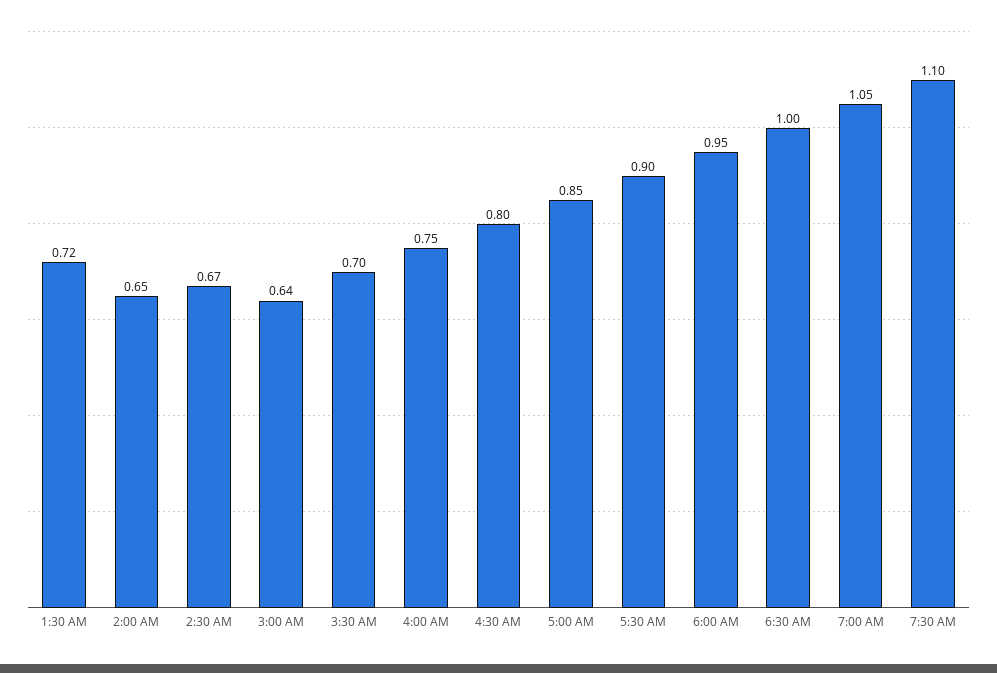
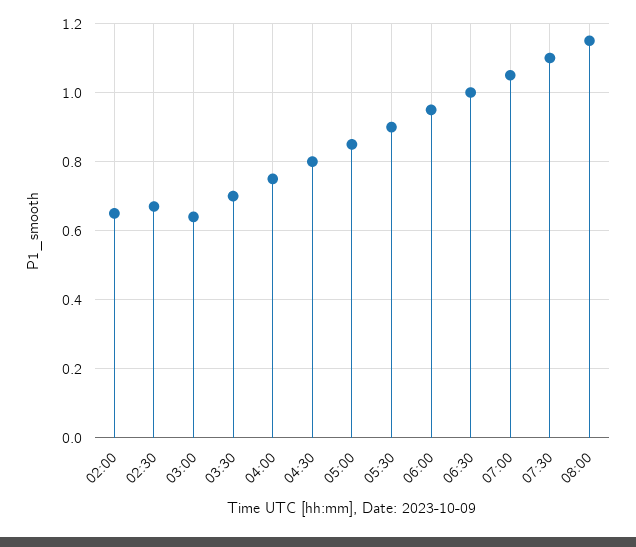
1:30 AM: 0.72 -> none
08:00: none -> 1.15

